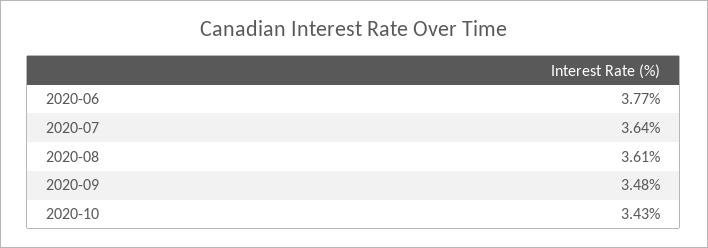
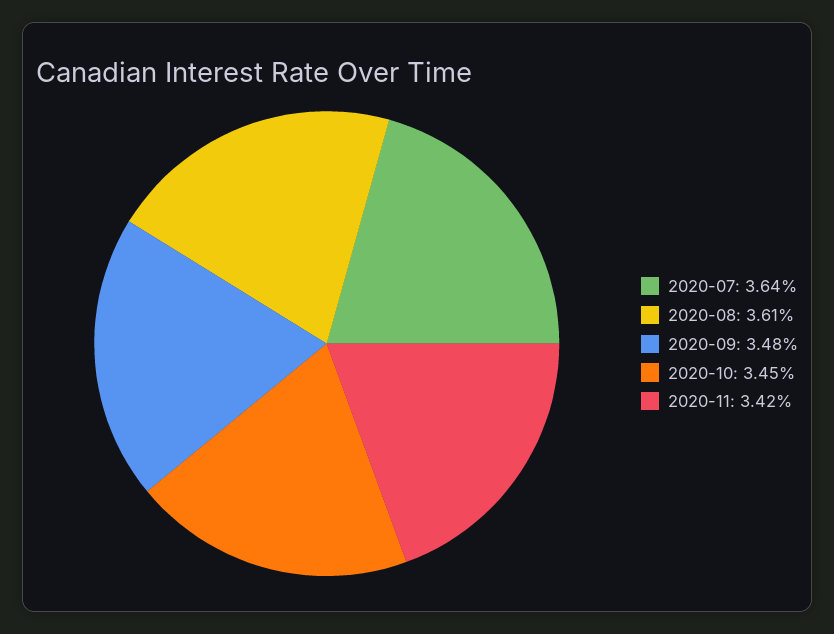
2020-06: 3.77 -> none
2020-10: 3.43 -> 3.45
2020-11: none -> 3.42

